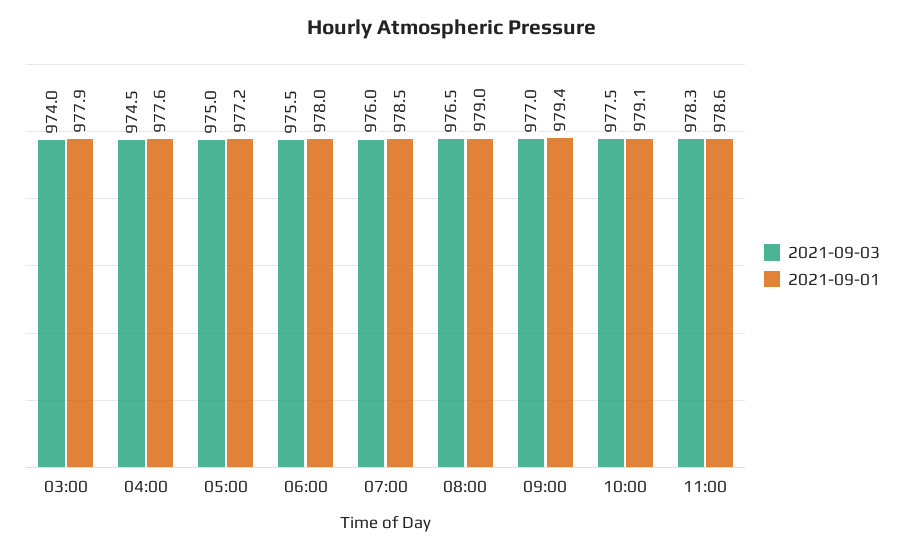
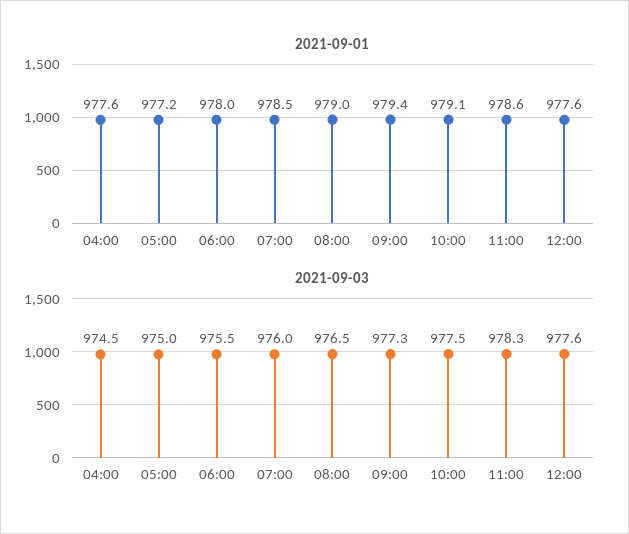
2021-09-03, 03:00: 974 -> none
2021-09-01, 03:00: 977.9 -> none
2021-09-03, 09:00: 977 -> 977.3
2021-09-01, 12:00: none -> 977.6
2021-09-03, 12:00: none -> 977.6

